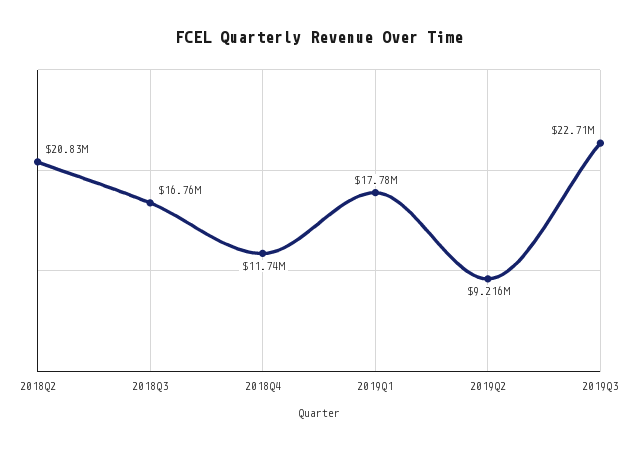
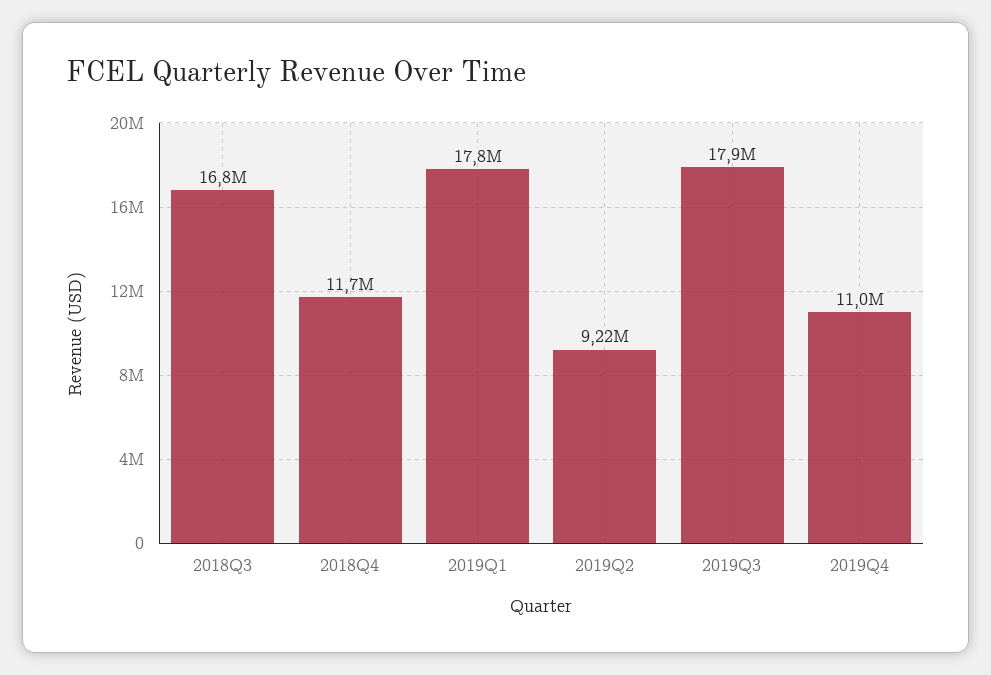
2018Q2: 20830000 -> none
2019Q3: 22710000 -> 17900000
2019Q4: none -> 11000000

